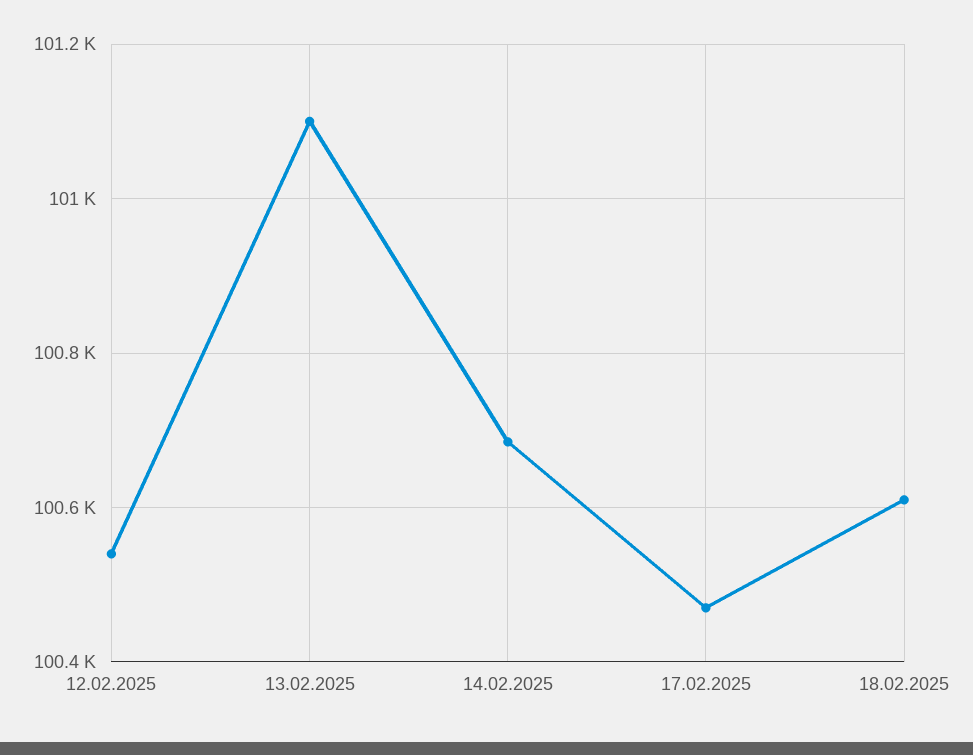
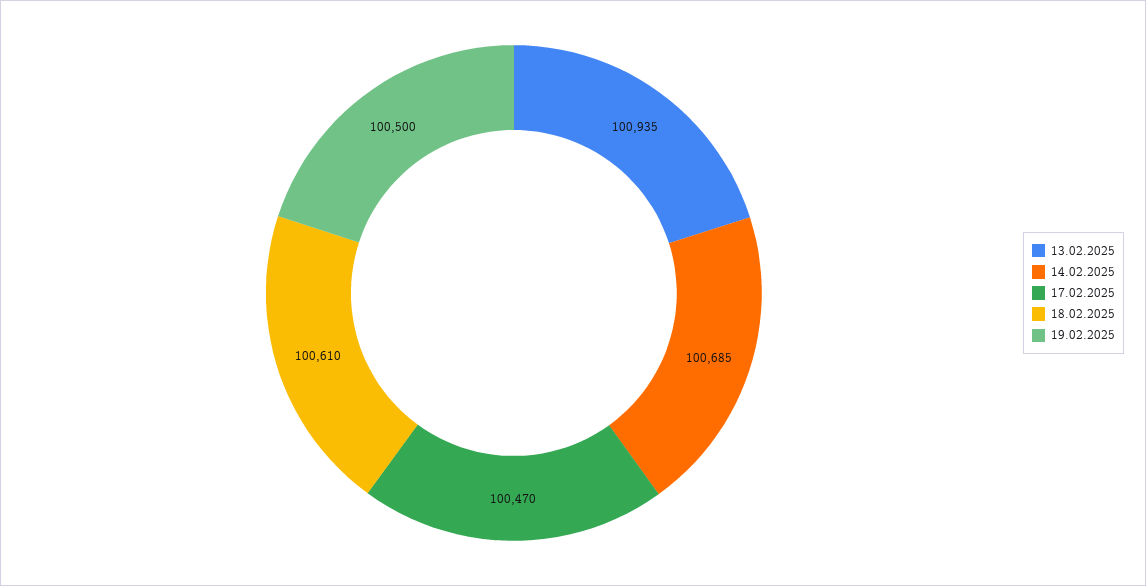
12.02.2025: 100540 -> none
13.02.2025: 101100 -> 100935
19.02.2025: none -> 100500

